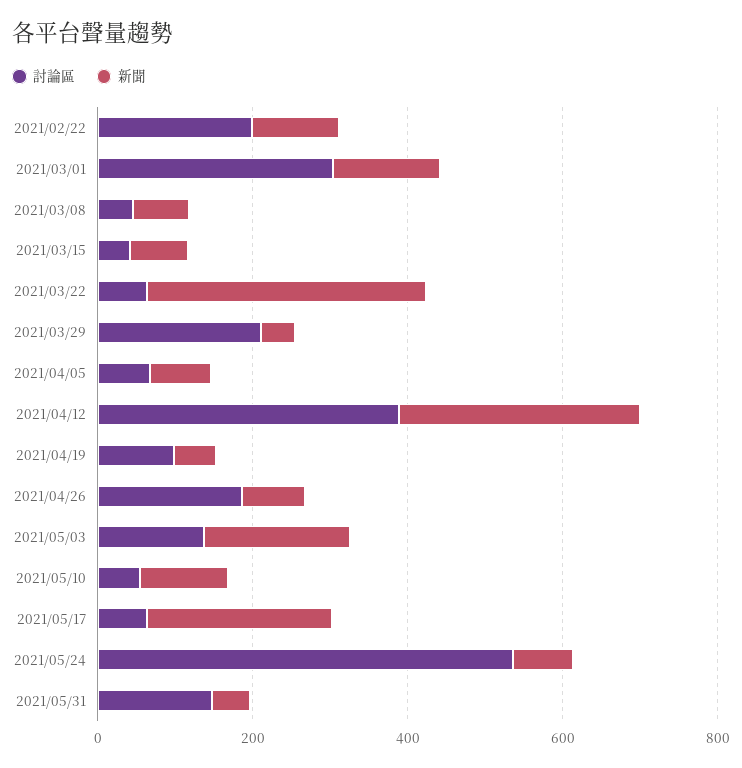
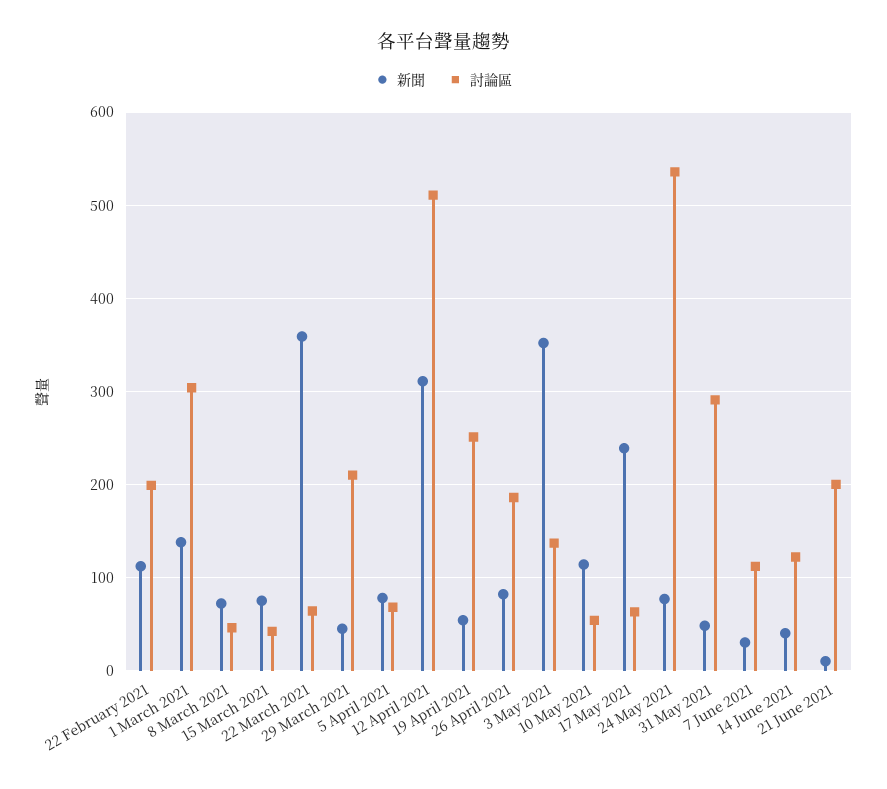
討論區, 2021/04/12: 400 -> 510
討論區, 2021/04/19: 100 -> 250
新聞, 2021/05/03: 200 -> 350
討論區, 2021/05/31: 150 -> 290
新聞, 7 June 2021: none -> 30
討論區, 7 June 2021: none -> 110
新聞, 14 June 2021: none -> 40
討論區, 14 June 2021: none -> 120
新聞, 21 June 2021: none -> 10
討論區, 21 June 2021: none -> 200

